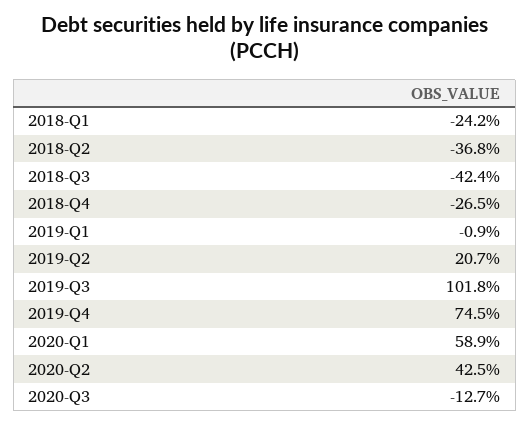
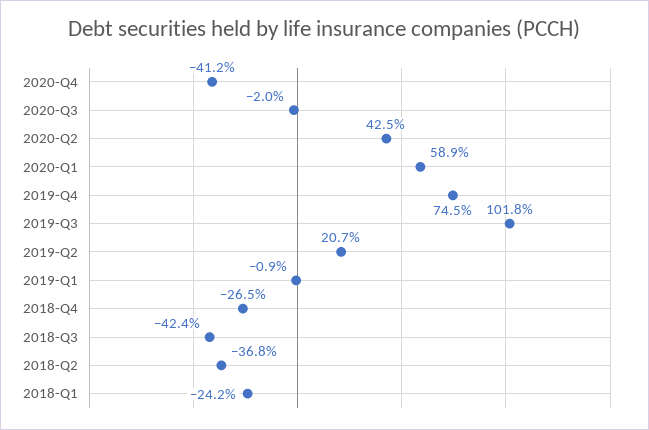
2020-Q3: -12.7 -> -2
2020-Q4: none -> -41.2

